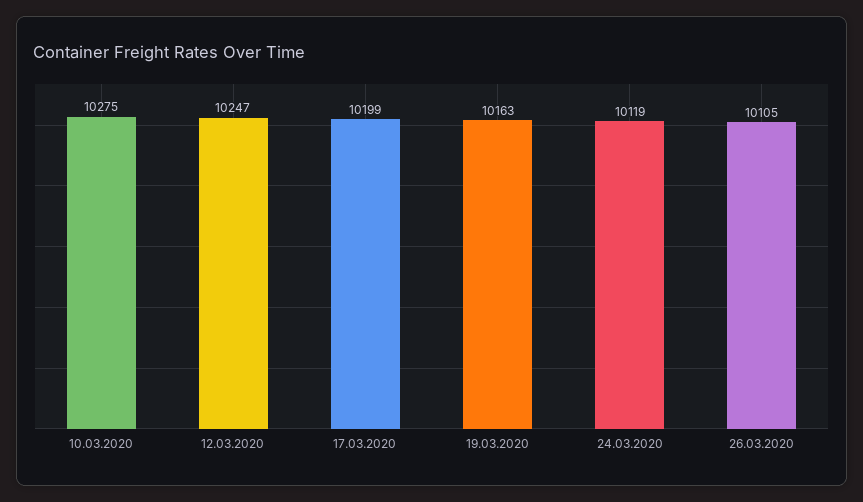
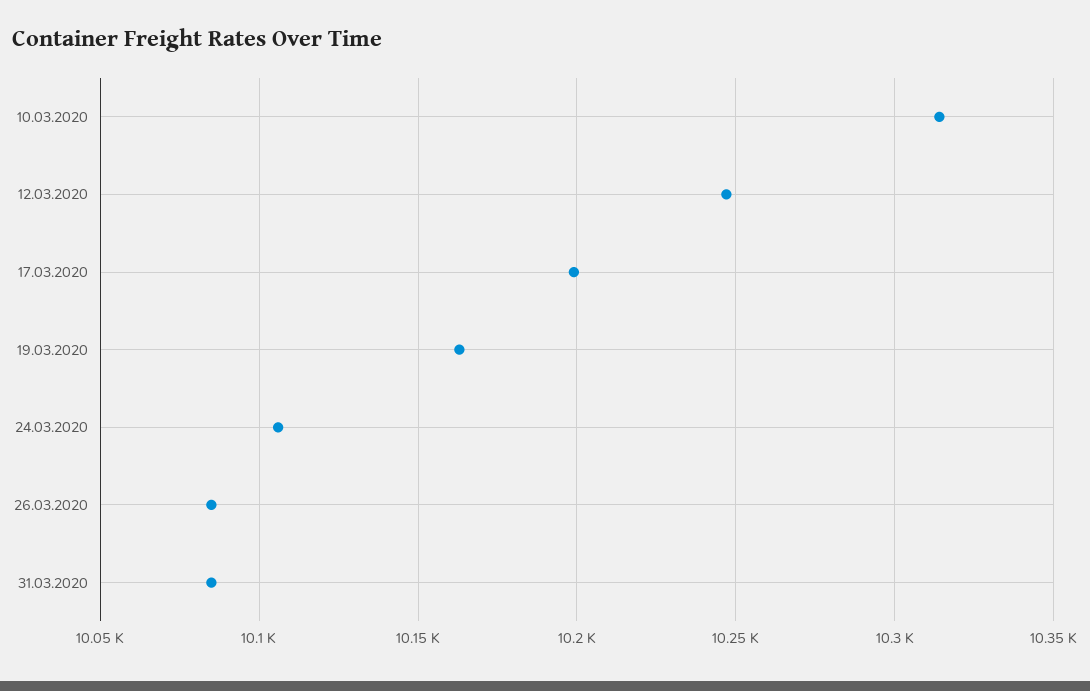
10.03.2020: 10275 -> 10315
24.03.2020: 10119 -> 10105
26.03.2020: 10105 -> 10085
31.03.2020: none -> 10085

